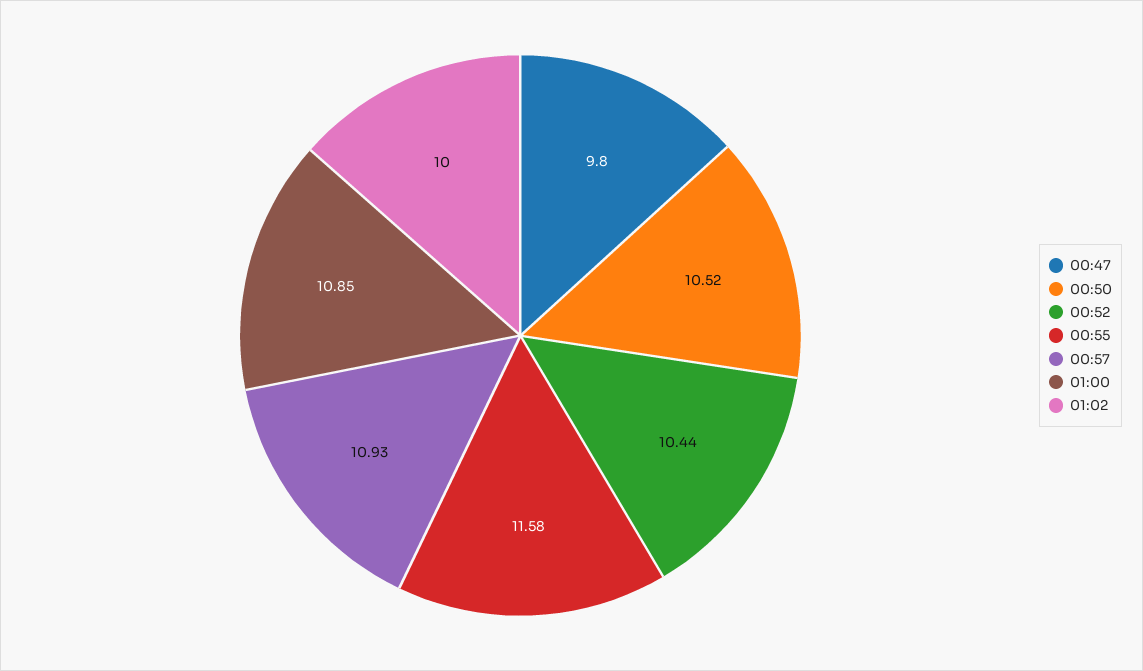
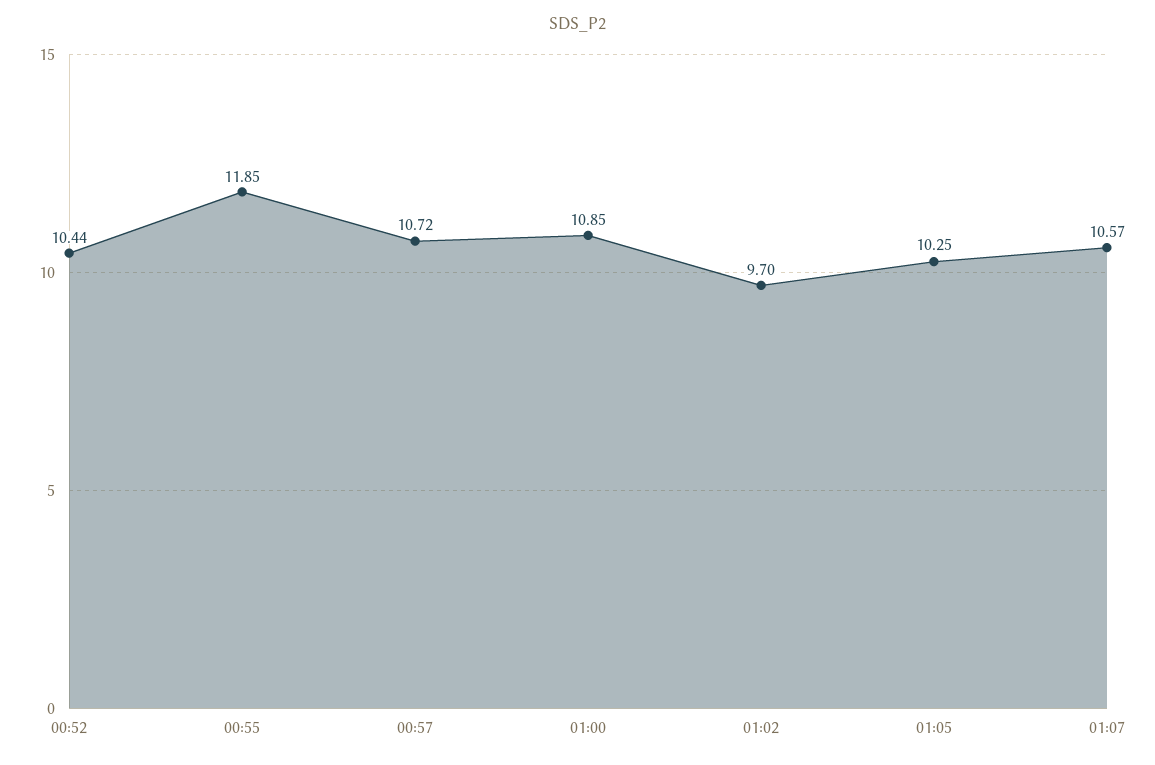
00:47: 9.8 -> none
00:50: 10.52 -> none
00:55: 11.58 -> 11.85
00:57: 10.93 -> 10.72
01:02: 10 -> 9.7
01:05: none -> 10.25
01:07: none -> 10.57

